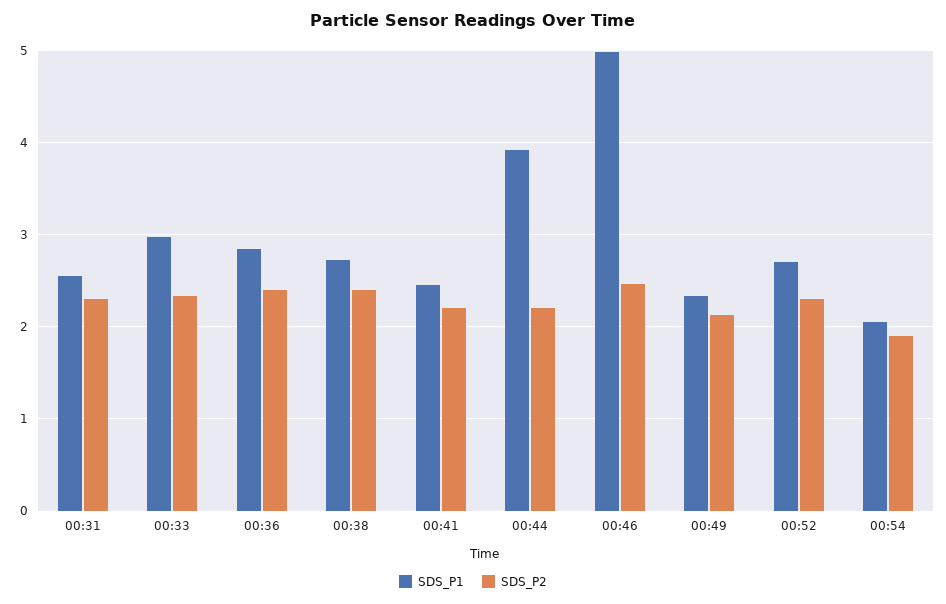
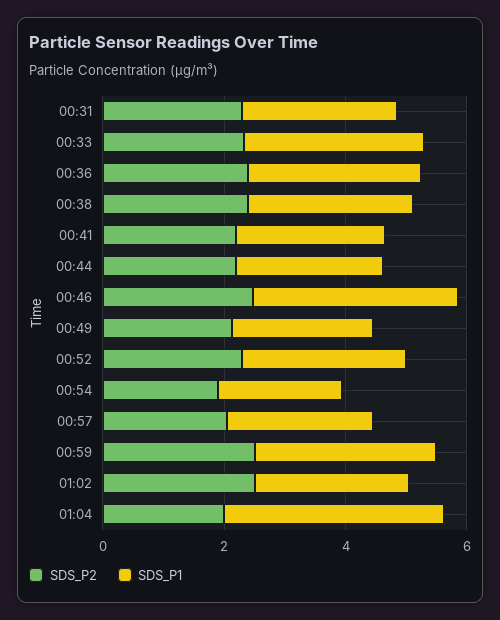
SDS_P1, 00:44: 3.9 -> 2.5
SDS_P1, 00:46: 5 -> 3.5
SDS_P2, 00:57: none -> 2
SDS_P1, 00:57: none -> 2.5
SDS_P2, 00:59: none -> 2.5
SDS_P1, 00:59: none -> 3
SDS_P2, 01:02: none -> 2.5
SDS_P1, 01:02: none -> 2.5
SDS_P2, 01:04: none -> 2
SDS_P1, 01:04: none -> 3.5

